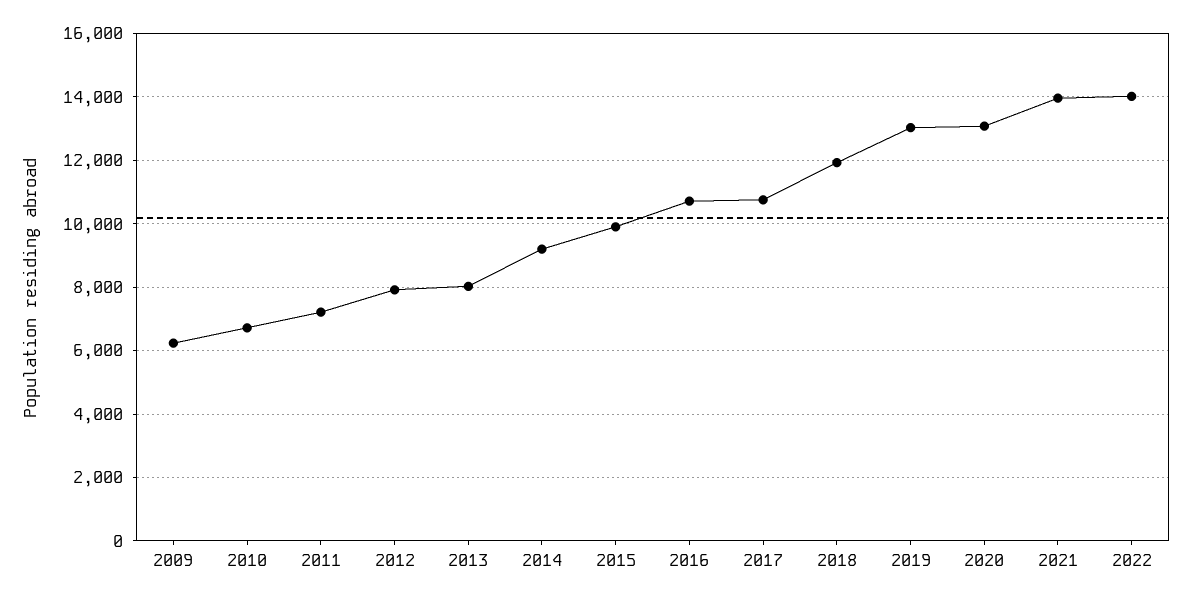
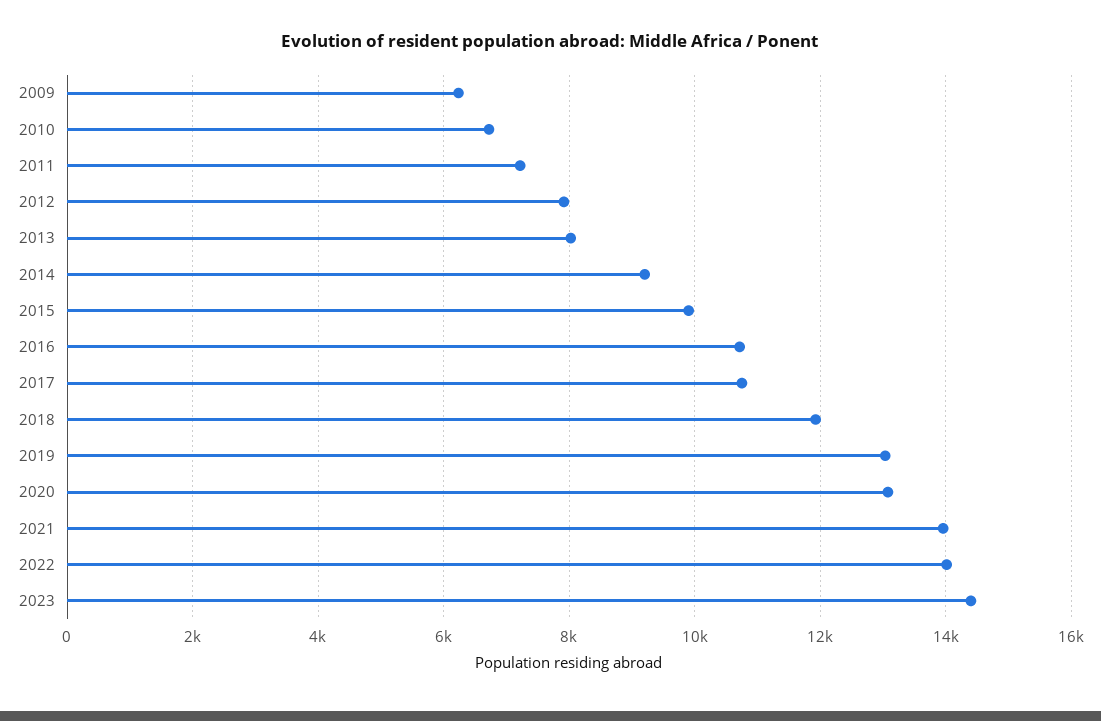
2023: none -> 14400

